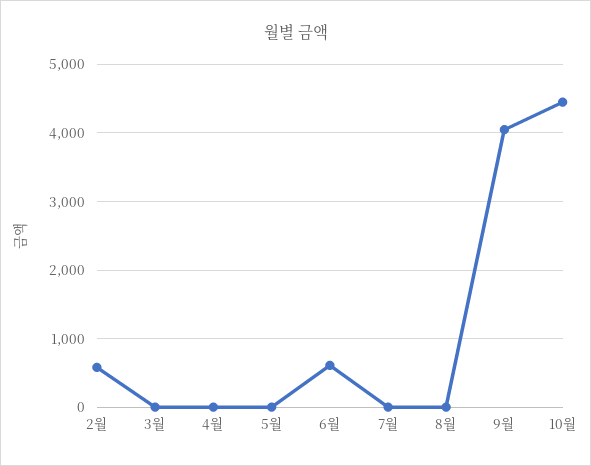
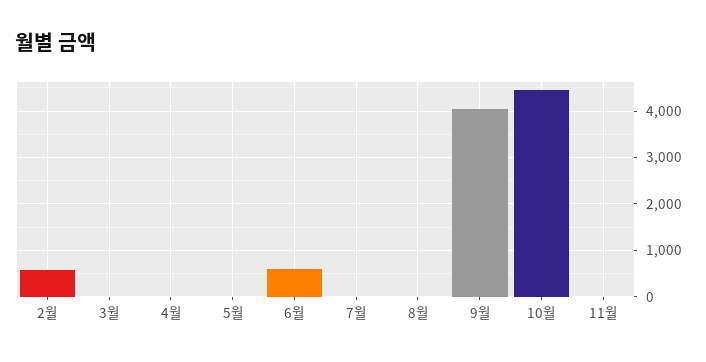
11월: none -> 0

